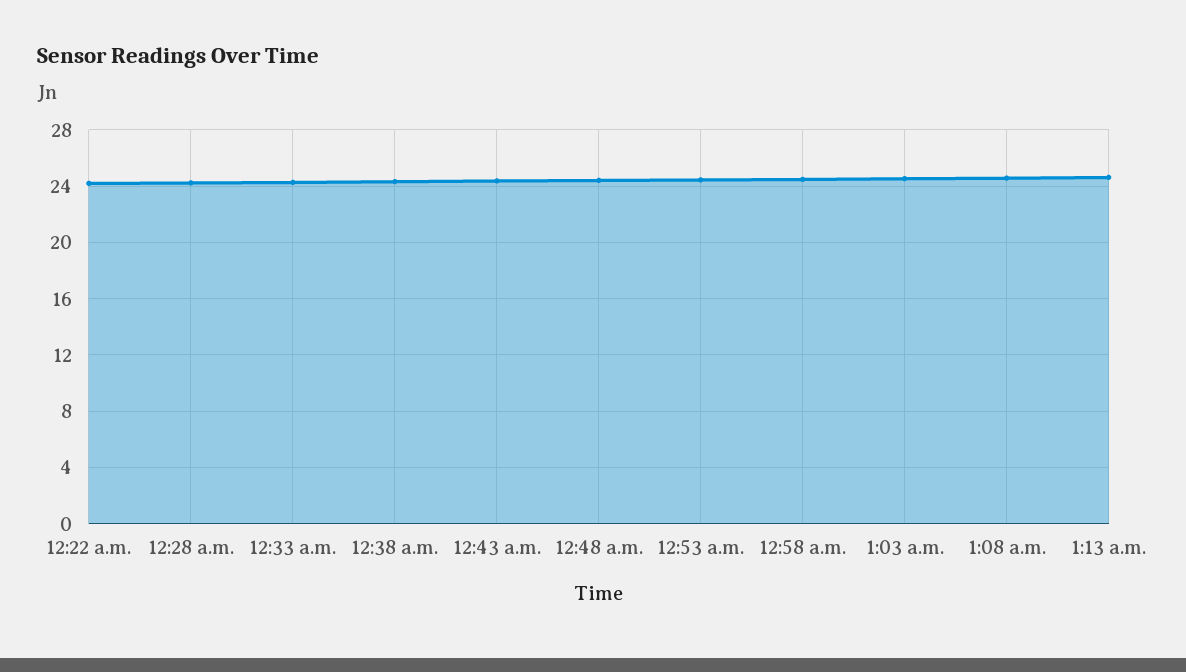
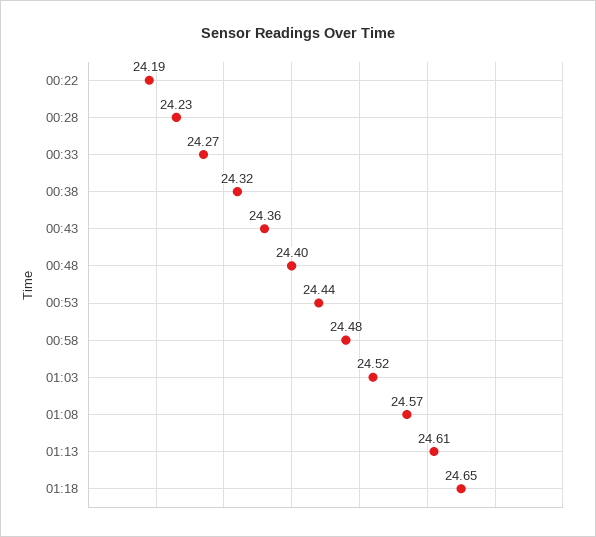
01:18: none -> 24.65

